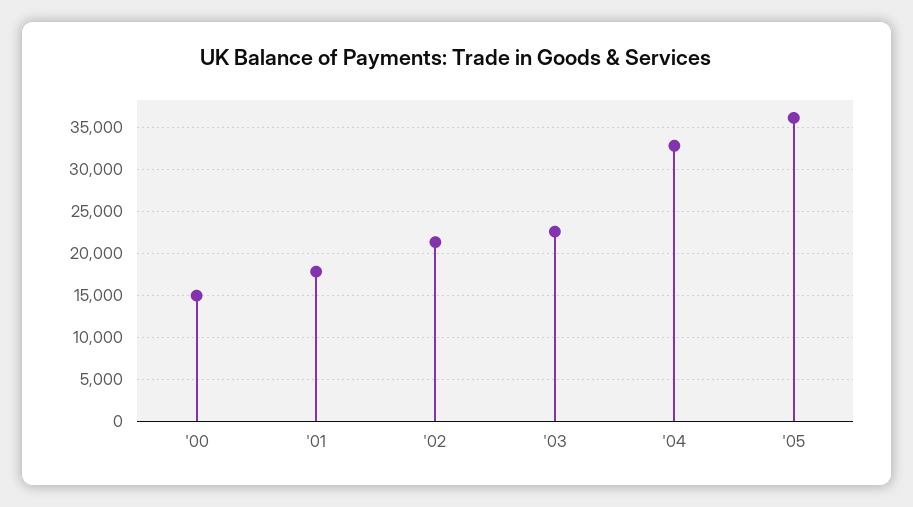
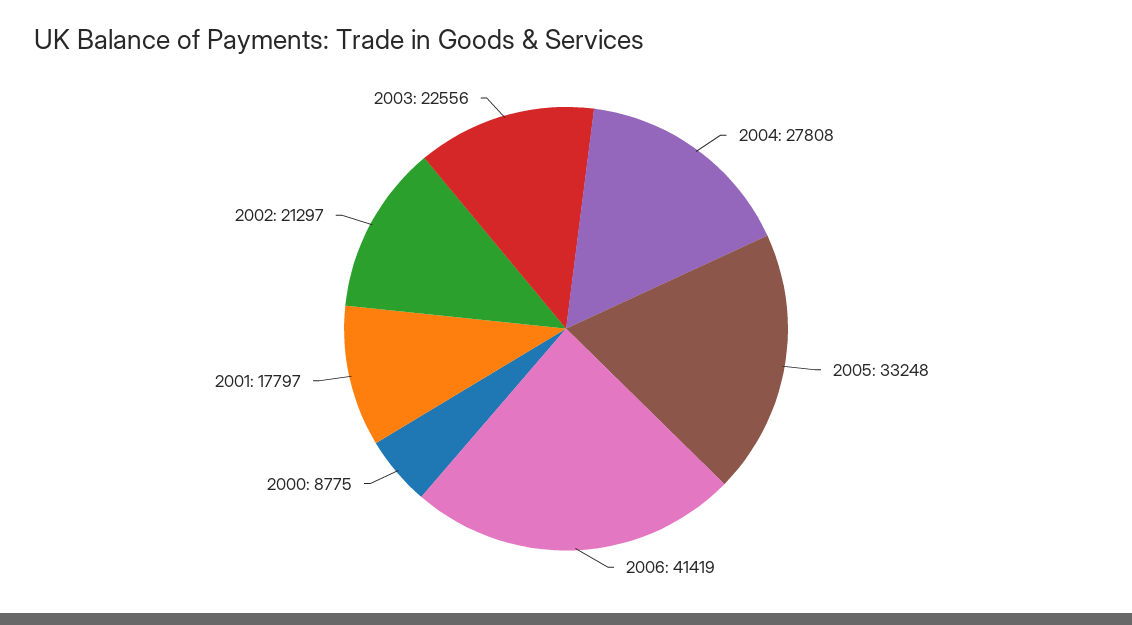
'00: 15000 -> 8775
'04: 33000 -> 27808
'05: 36000 -> 33248
2006: none -> 41419

